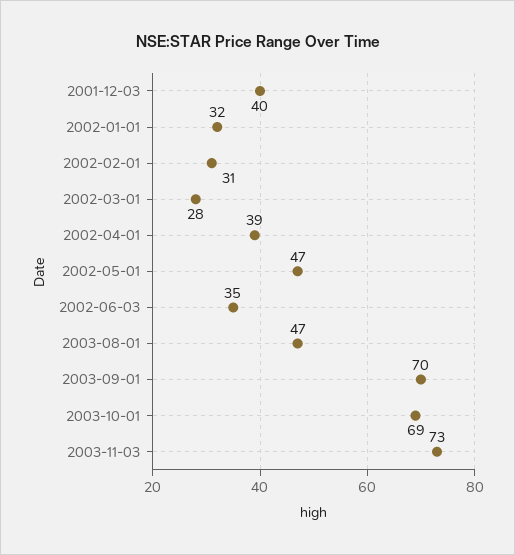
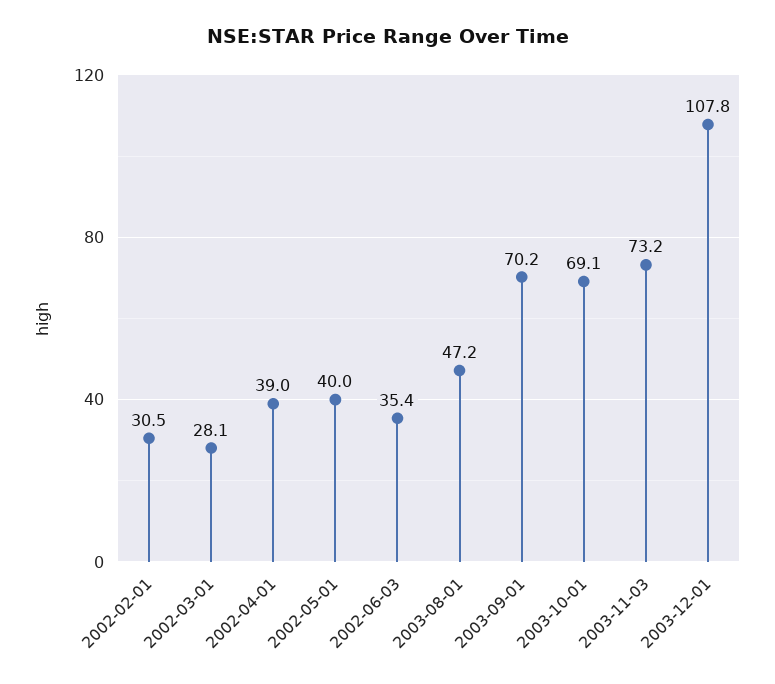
2001-12-03: 40 -> none
2002-01-01: 32 -> none
2002-05-01: 47 -> 40
2003-12-01: none -> 107.8

